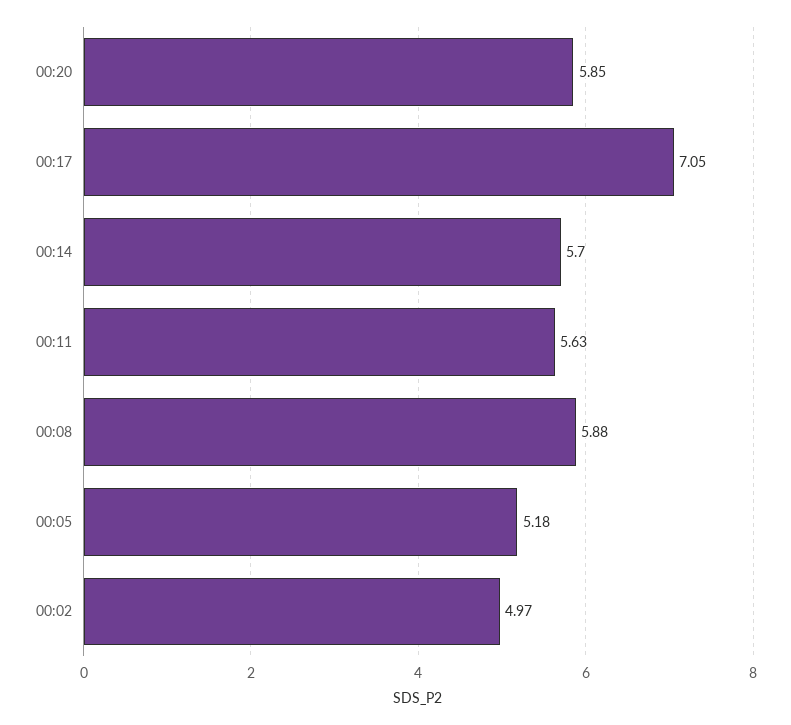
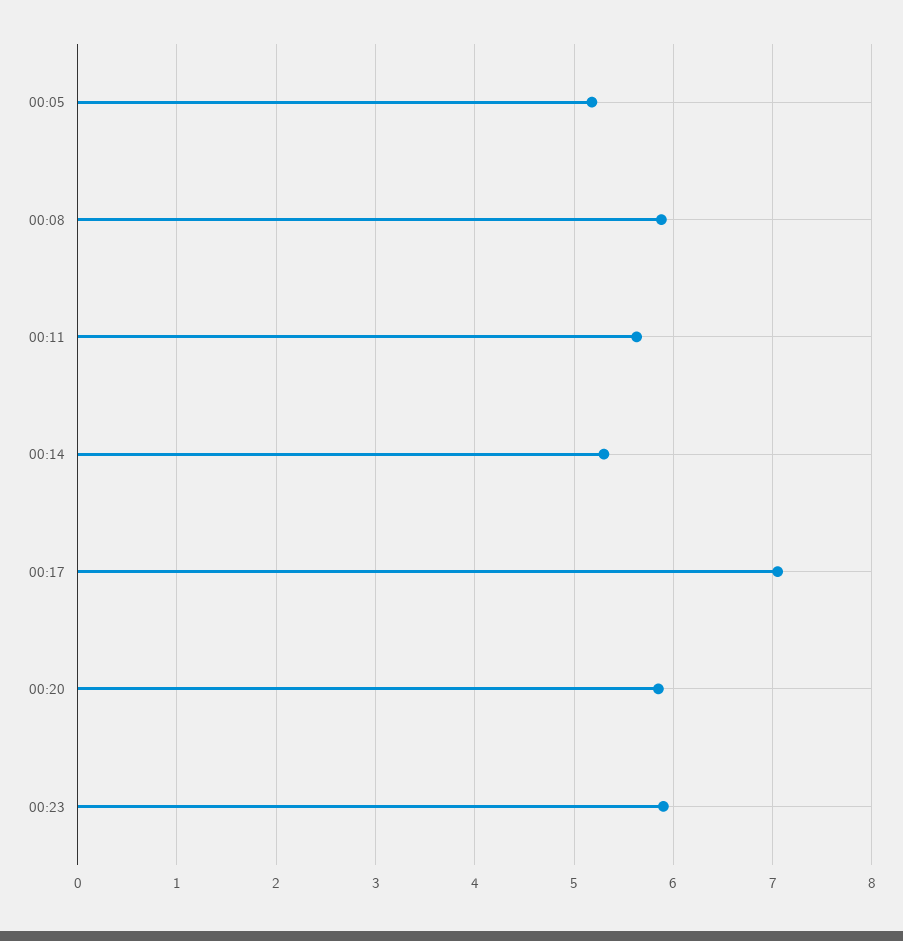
00:14: 5.7 -> 5.3
00:02: 4.97 -> none
00:23: none -> 5.9

